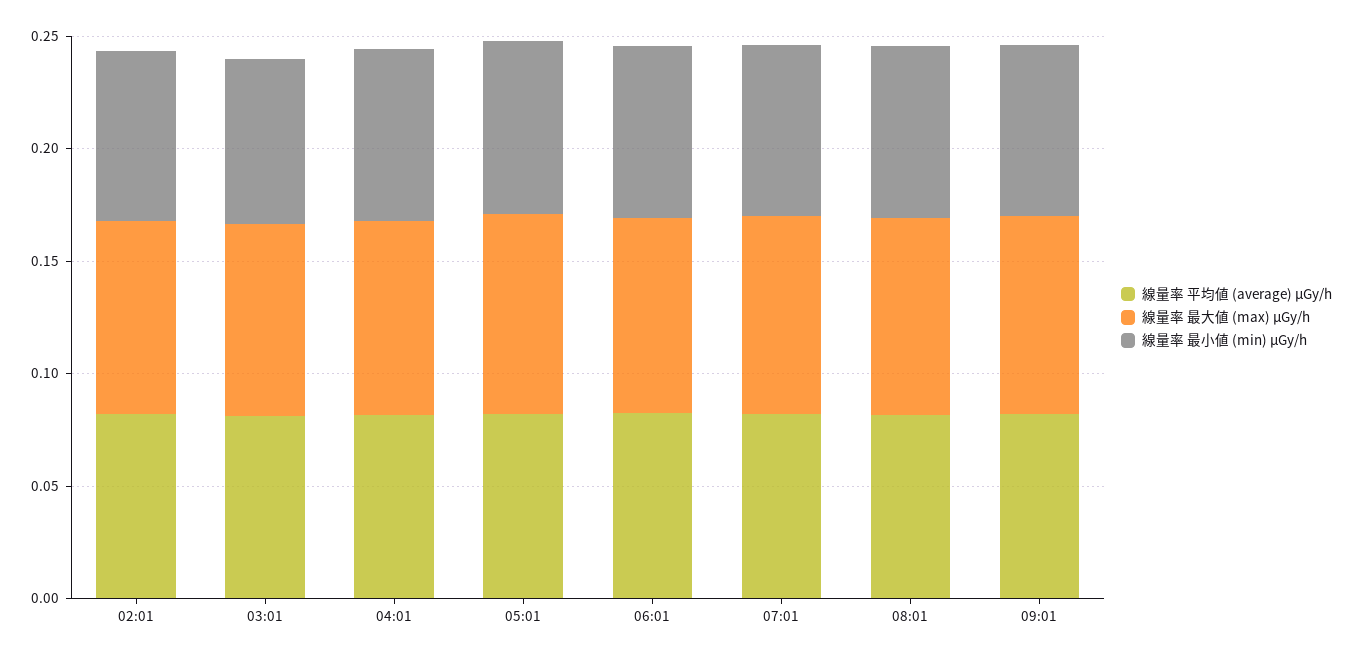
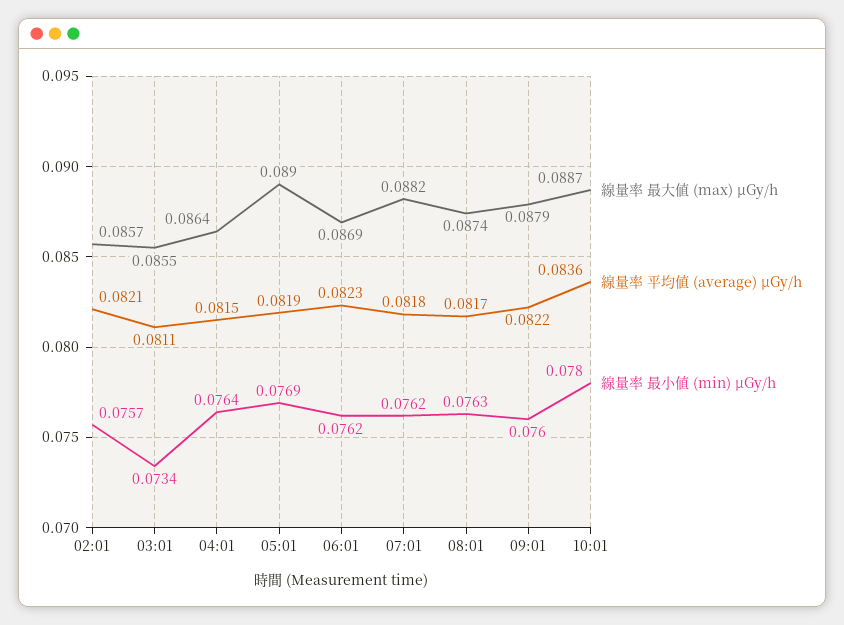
線量率 最大値 (max) μGy/h, 10:01: none -> 0.0887
線量率 平均値 (average) μGy/h, 10:01: none -> 0.0836
線量率 最小値 (min) μGy/h, 10:01: none -> 0.078

